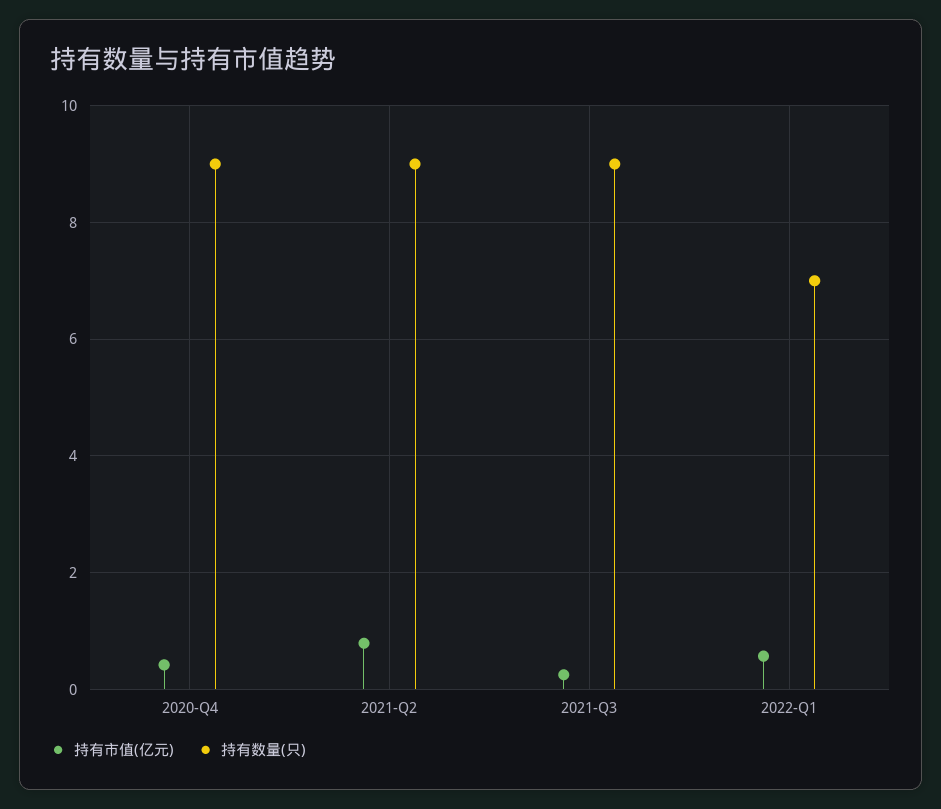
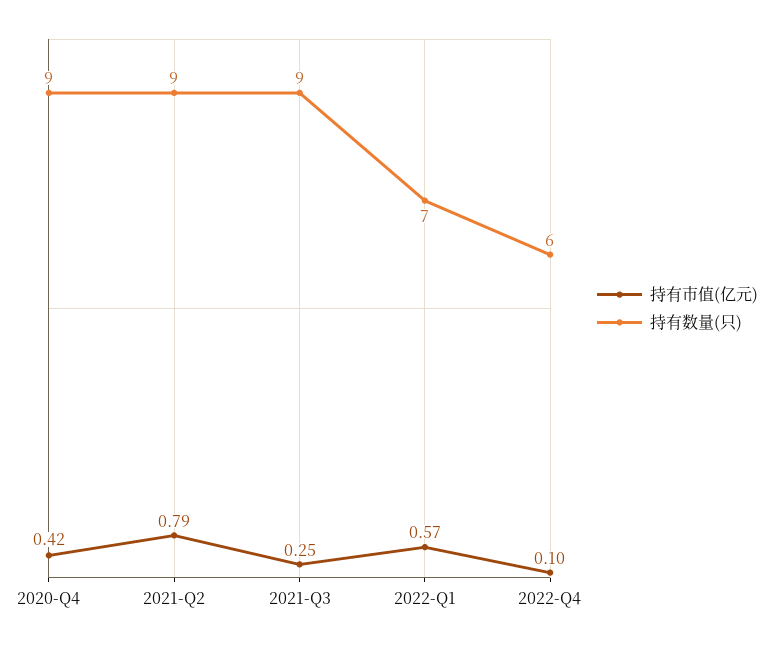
持有市值(亿元), 2022-Q4: none -> 0.1
持有数量(只), 2022-Q4: none -> 6

